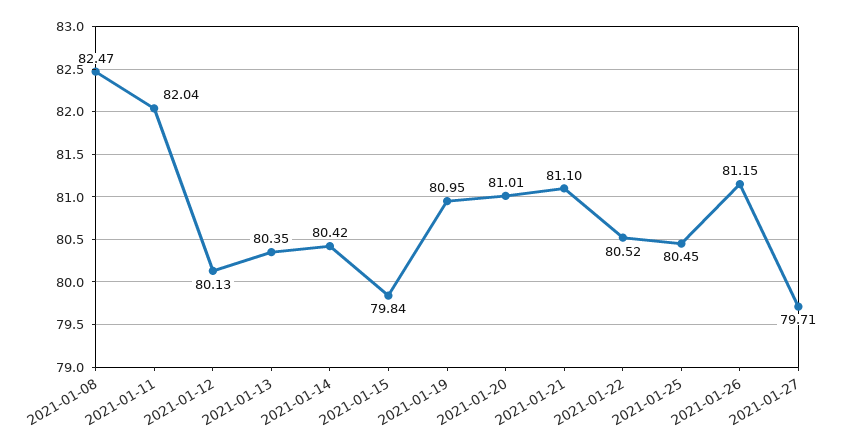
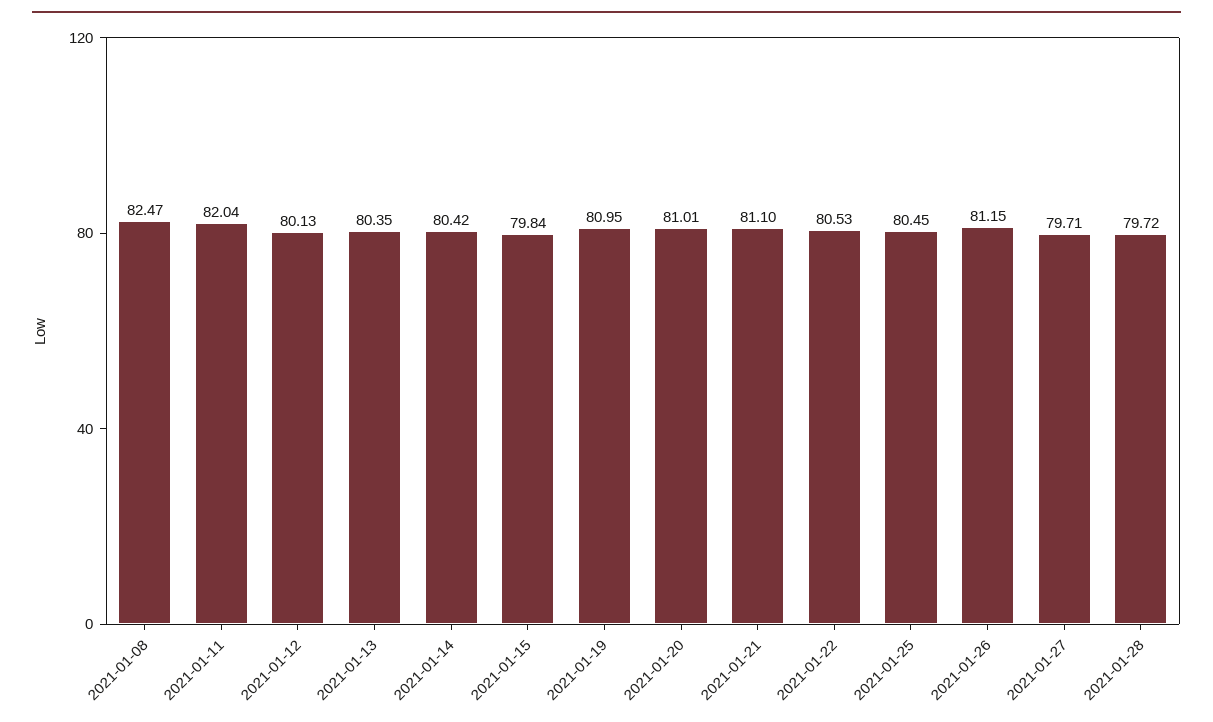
2021-01-22: 80.52 -> 80.53
2021-01-28: none -> 79.72

